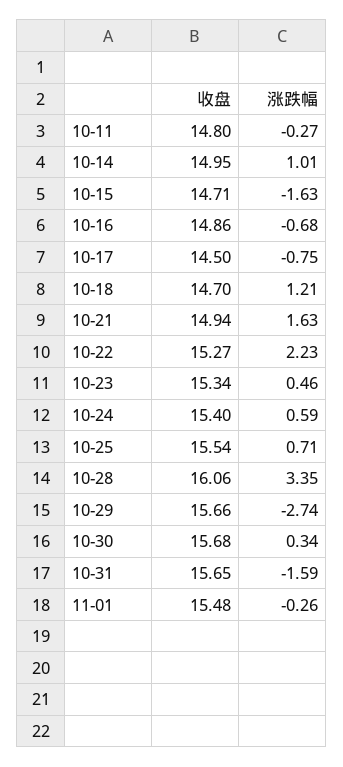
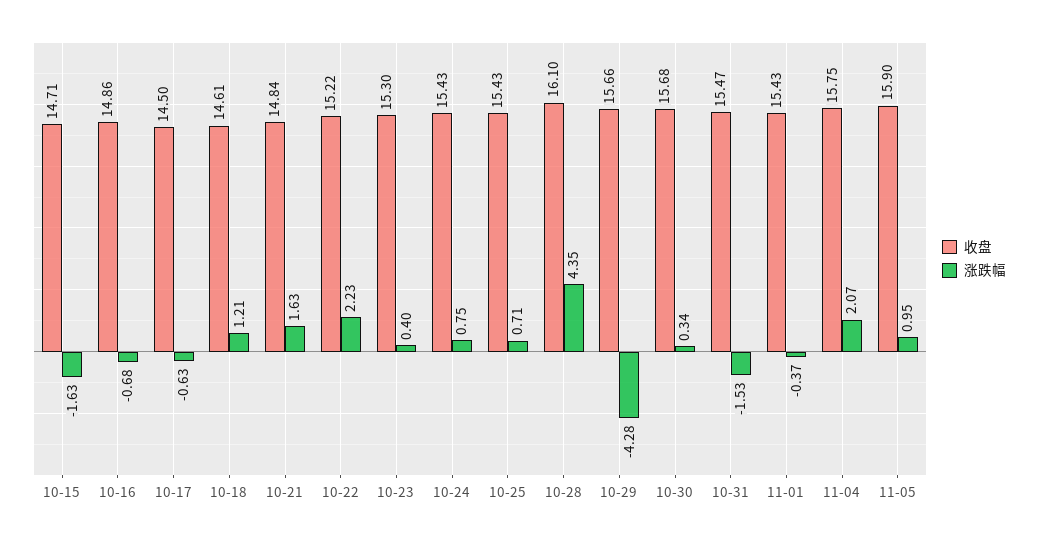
收盘, 10-11: 14.8 -> none
涨跌幅, 10-11: -0.27 -> none
收盘, 10-14: 14.95 -> none
涨跌幅, 10-14: 1.01 -> none
涨跌幅, 10-17: -0.75 -> -0.63
收盘, 10-18: 14.7 -> 14.61
收盘, 10-21: 14.94 -> 14.84
收盘, 10-22: 15.27 -> 15.22
收盘, 10-23: 15.34 -> 15.3
涨跌幅, 10-23: 0.46 -> 0.4
收盘, 10-24: 15.4 -> 15.43
涨跌幅, 10-24: 0.59 -> 0.75
收盘, 10-25: 15.54 -> 15.43
收盘, 10-28: 16.06 -> 16.1
涨跌幅, 10-28: 3.35 -> 4.35
涨跌幅, 10-29: -2.74 -> -4.28
收盘, 10-31: 15.65 -> 15.47
涨跌幅, 10-31: -1.59 -> -1.53
收盘, 11-01: 15.48 -> 15.43
涨跌幅, 11-01: -0.26 -> -0.37
收盘, 11-04: none -> 15.75
涨跌幅, 11-04: none -> 2.07
收盘, 11-05: none -> 15.9
涨跌幅, 11-05: none -> 0.95

